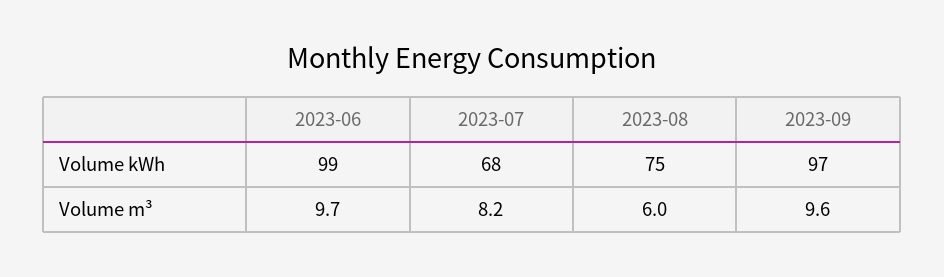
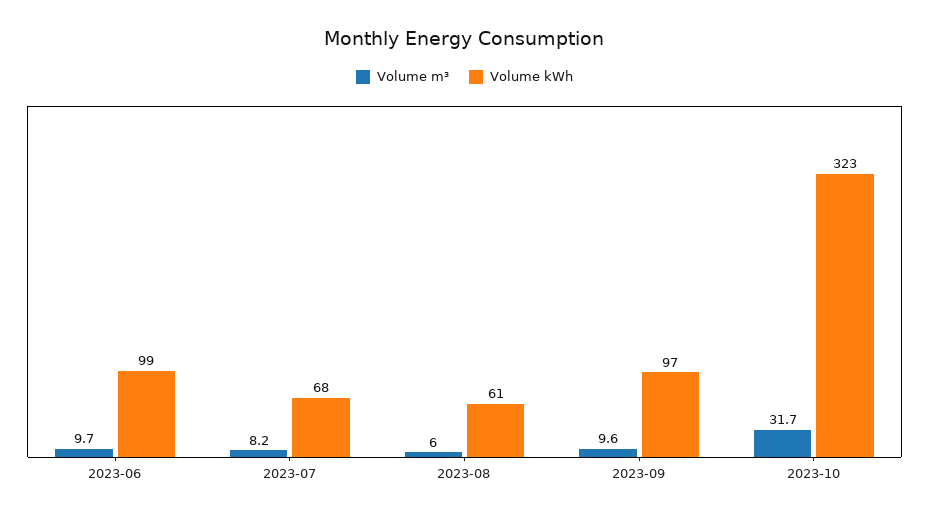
Volume kWh, 2023-08: 75 -> 61
Volume m³, 2023-10: none -> 31.7
Volume kWh, 2023-10: none -> 323

